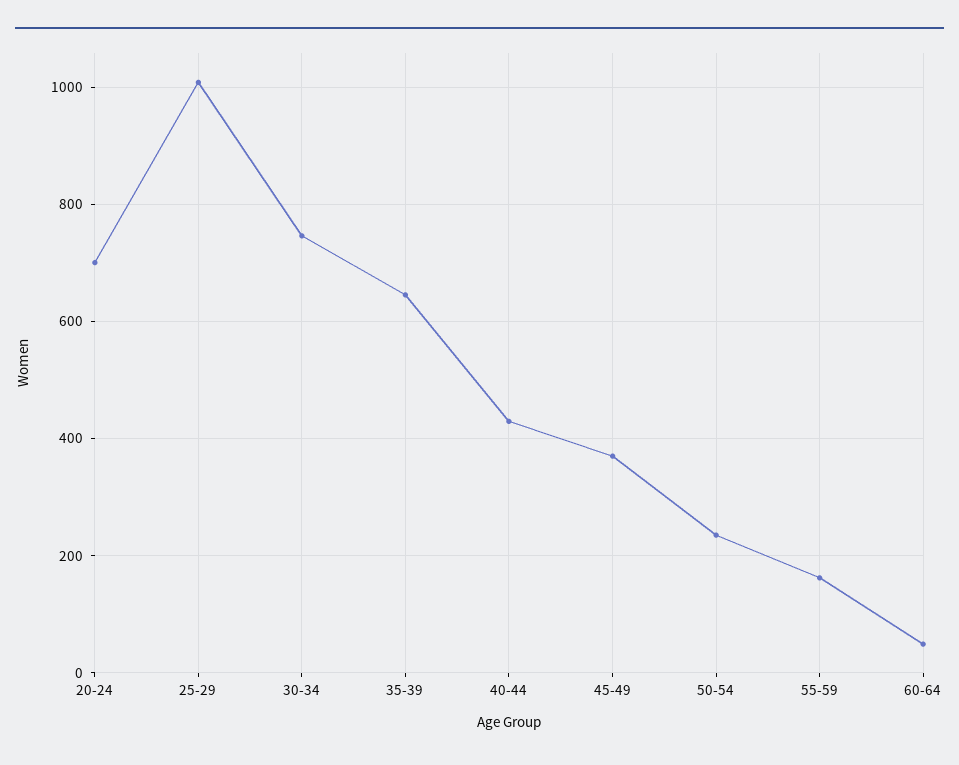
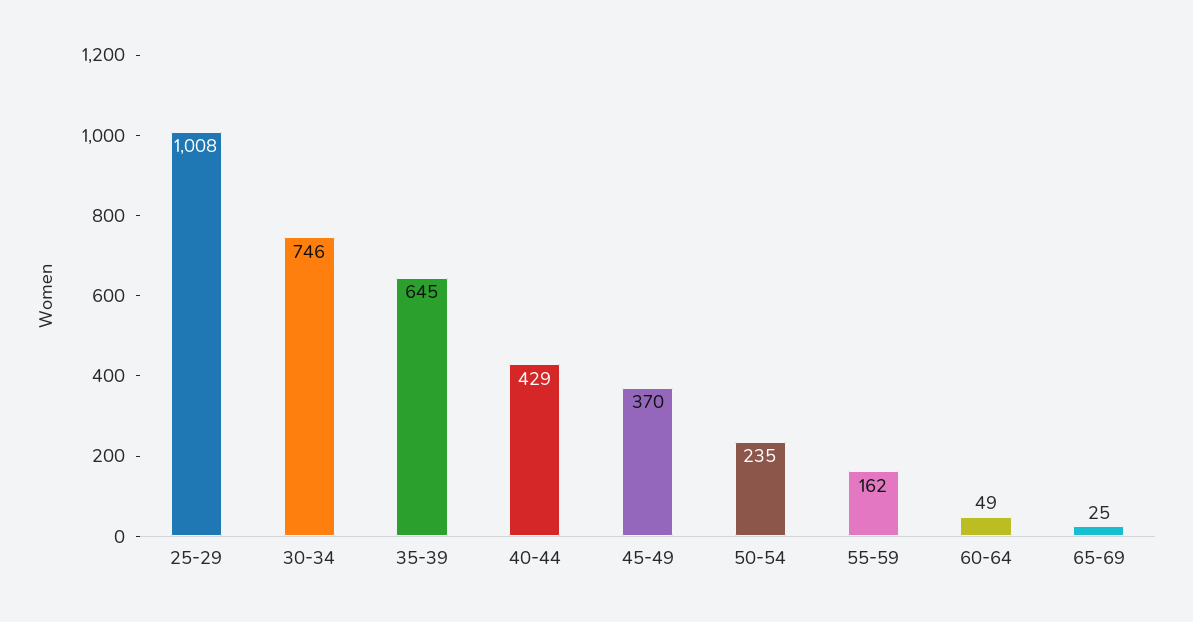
20-24: 700 -> none
65-69: none -> 25

